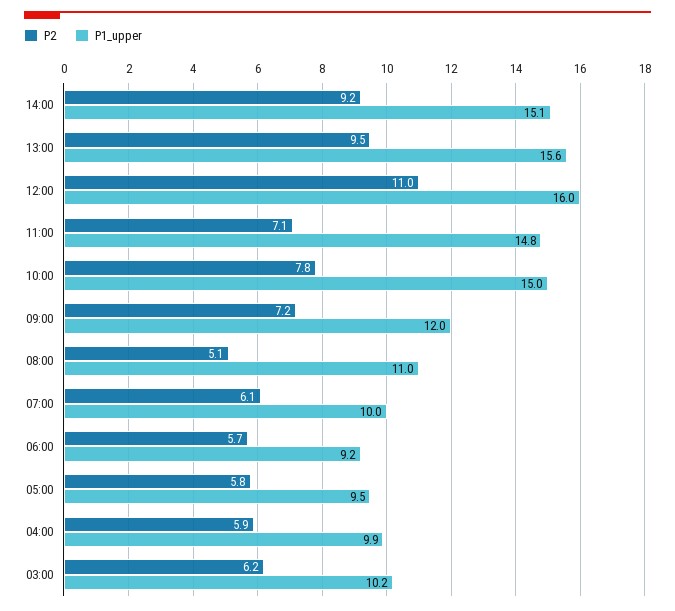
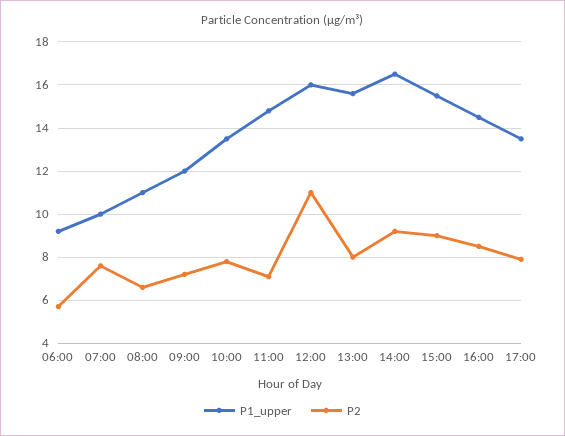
P1_upper, 14:00: 15.1 -> 16.5
P2, 13:00: 9.5 -> 8
P1_upper, 10:00: 15 -> 13.5
P2, 08:00: 5.1 -> 6.5
P2, 07:00: 6.1 -> 7.5
P2, 05:00: 5.8 -> none
P1_upper, 05:00: 9.5 -> none
P2, 04:00: 5.9 -> none
P1_upper, 04:00: 9.9 -> none
P2, 03:00: 6.2 -> none
P1_upper, 03:00: 10.2 -> none
P1_upper, 15:00: none -> 15.5
P2, 15:00: none -> 9
P1_upper, 16:00: none -> 14.5
P2, 16:00: none -> 8.5
P1_upper, 17:00: none -> 13.5
P2, 17:00: none -> 8

